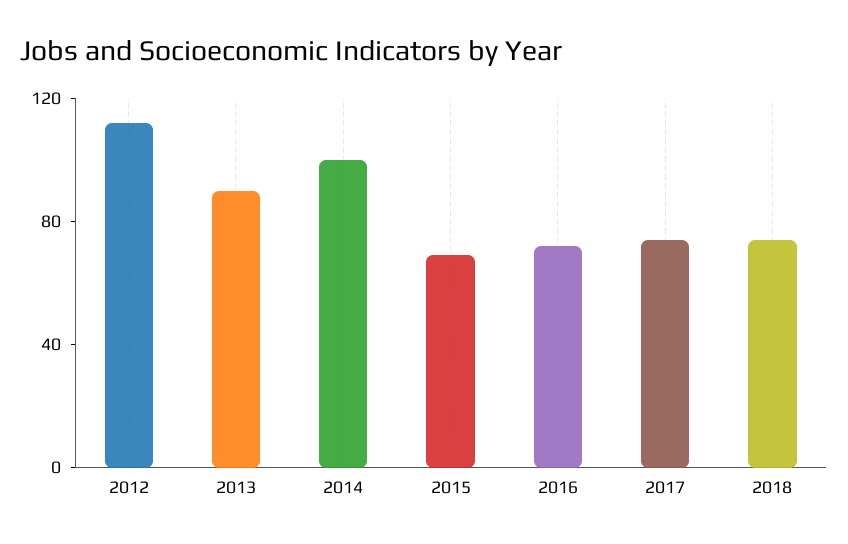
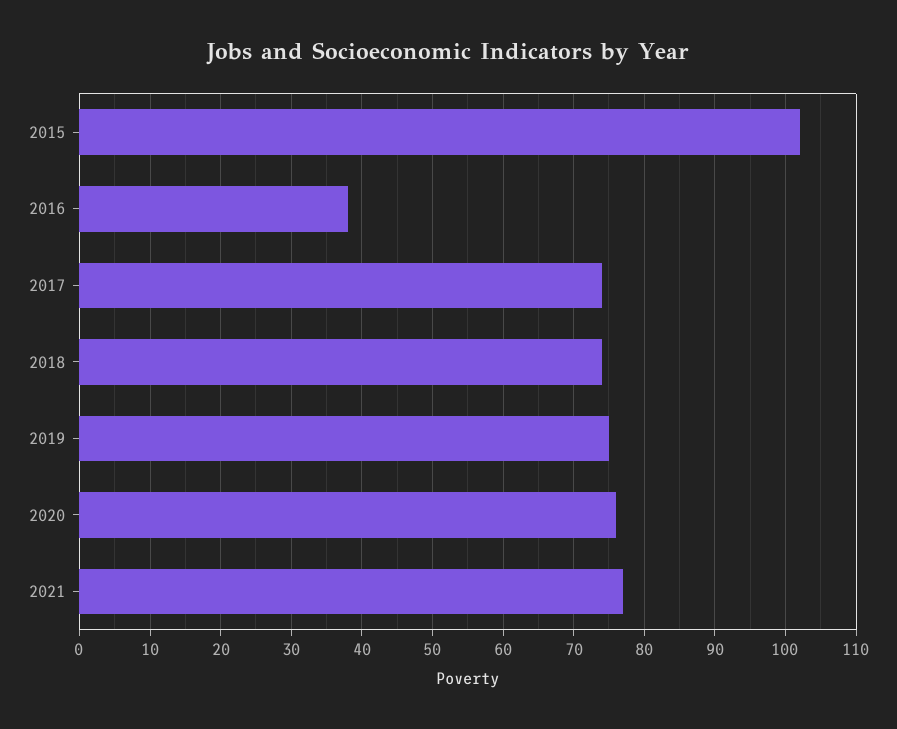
2012: 110 -> none
2013: 90 -> none
2014: 100 -> none
2015: 70 -> 102
2016: 70 -> 38
2019: none -> 75
2020: none -> 76
2021: none -> 77

